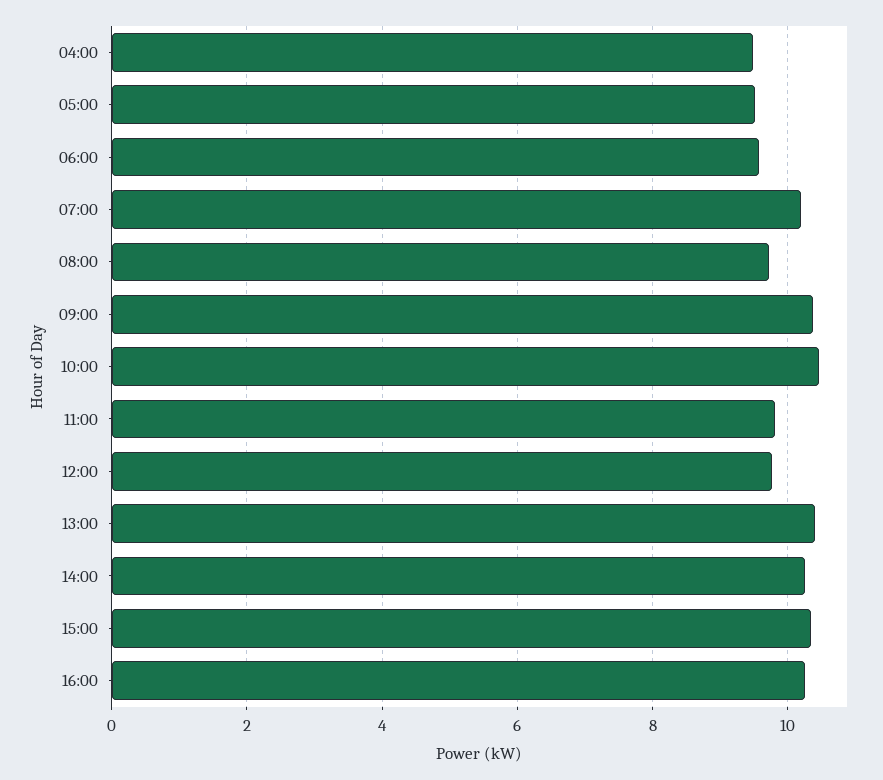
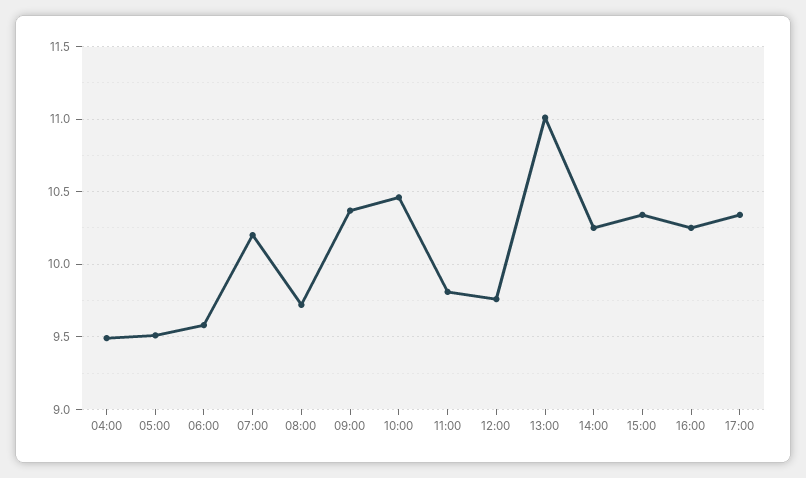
13:00: 10.4 -> 11
17:00: none -> 10.35

